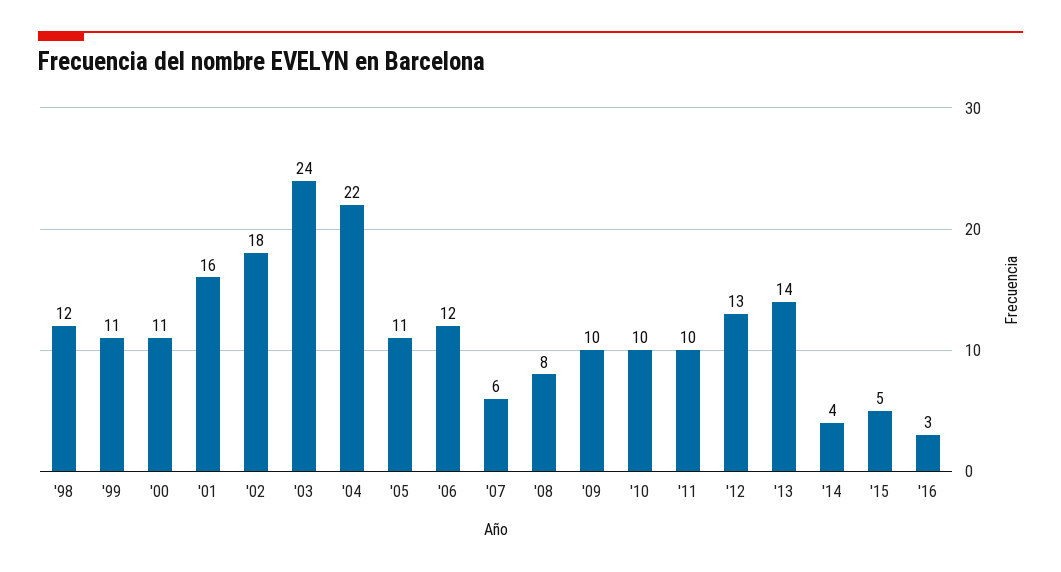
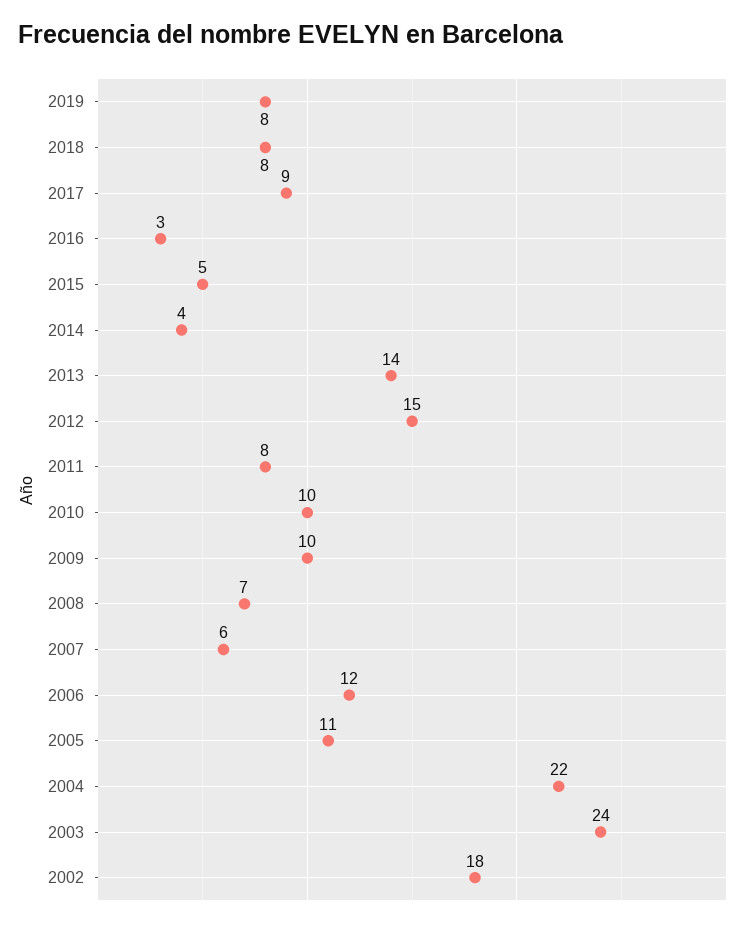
'98: 12 -> none
'99: 11 -> none
'00: 11 -> none
'01: 16 -> none
'08: 8 -> 7
'11: 10 -> 8
'12: 13 -> 15
2019: none -> 8
2018: none -> 8
2017: none -> 9

